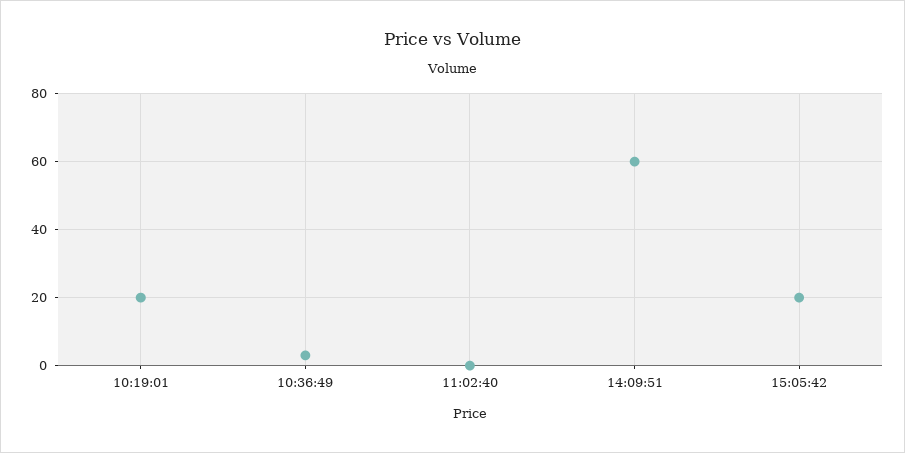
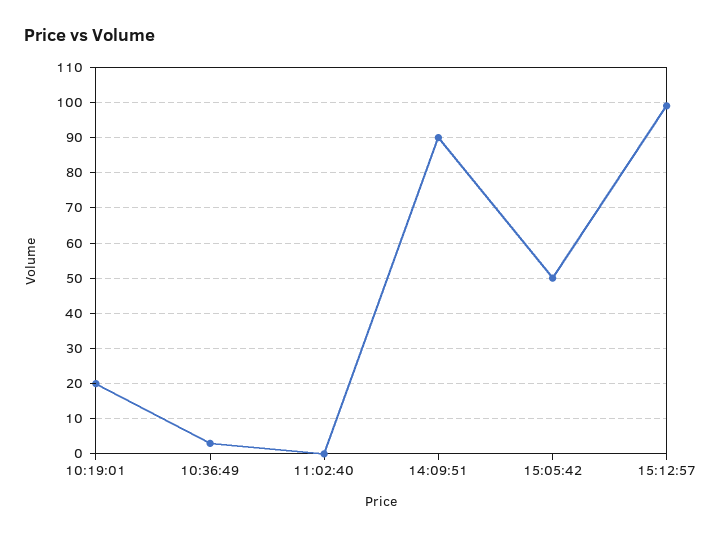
14:09:51: 60 -> 90
15:05:42: 20 -> 50
15:12:57: none -> 100

